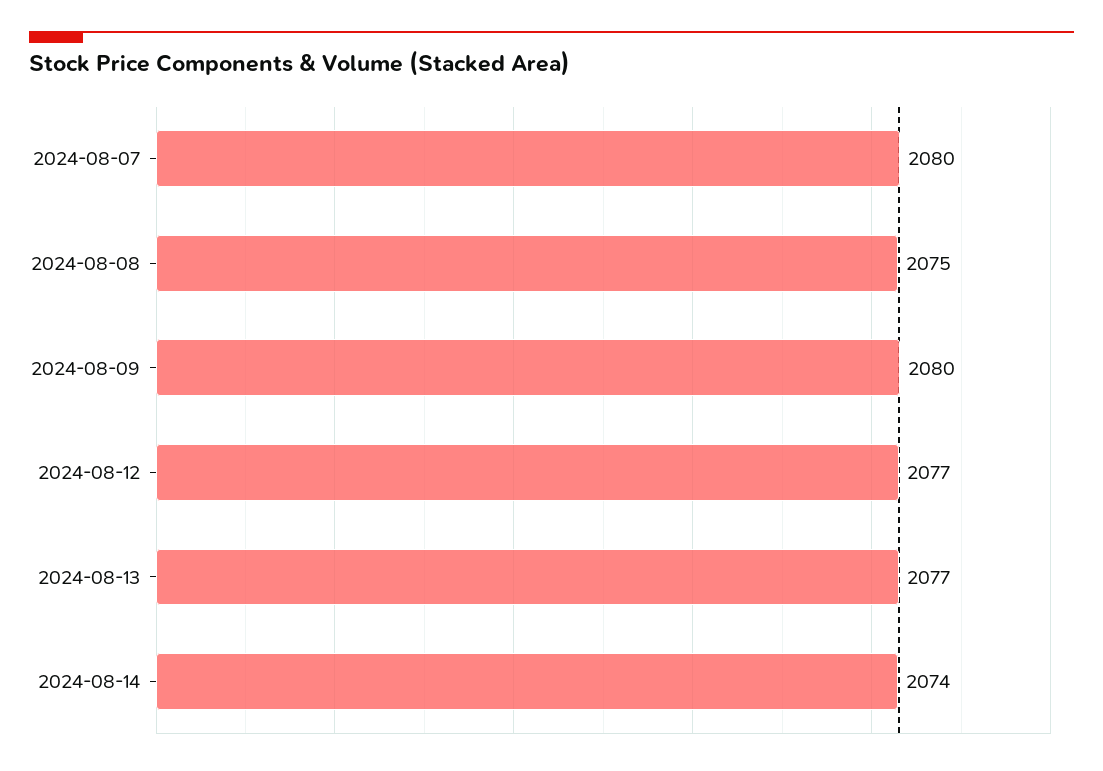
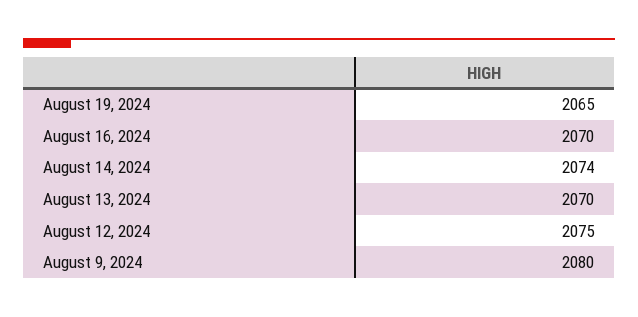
2024-08-07: 2080 -> none
2024-08-08: 2075 -> none
2024-08-12: 2077 -> 2075
2024-08-13: 2077 -> 2070
August 19, 2024: none -> 2065
August 16, 2024: none -> 2070

